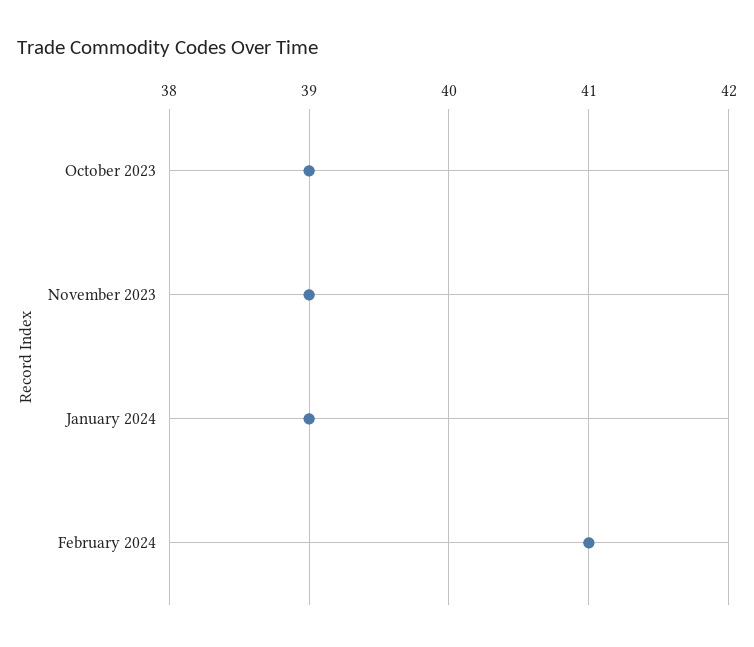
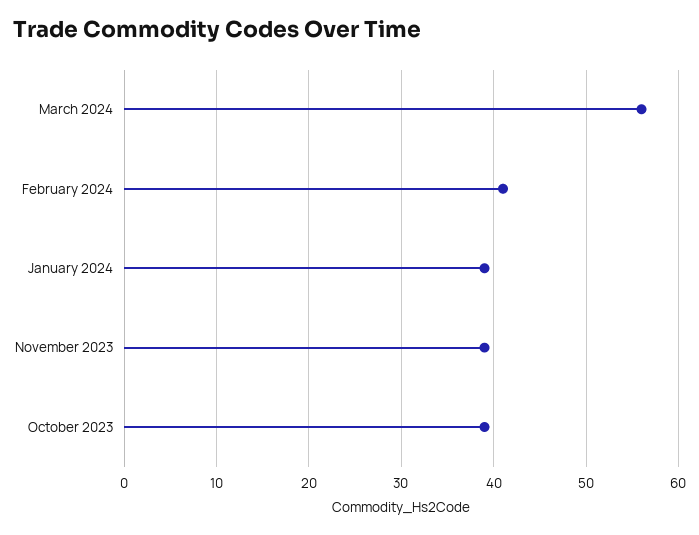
March 2024: none -> 56

